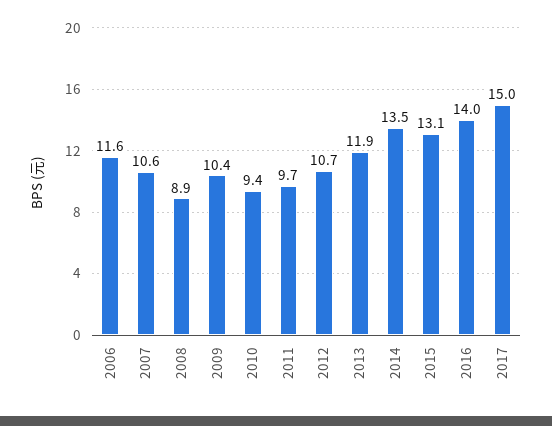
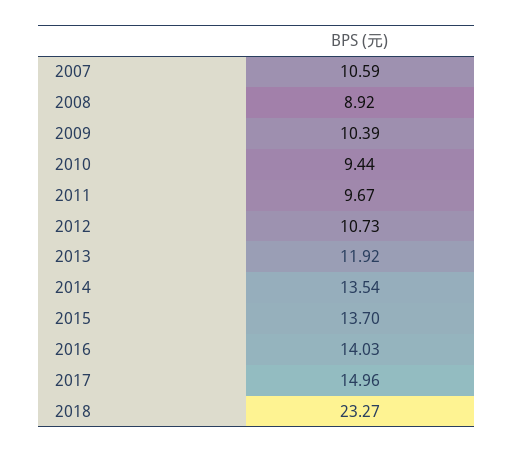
2006: 11.6 -> none
2015: 13.1 -> 13.7
2018: none -> 23.27

